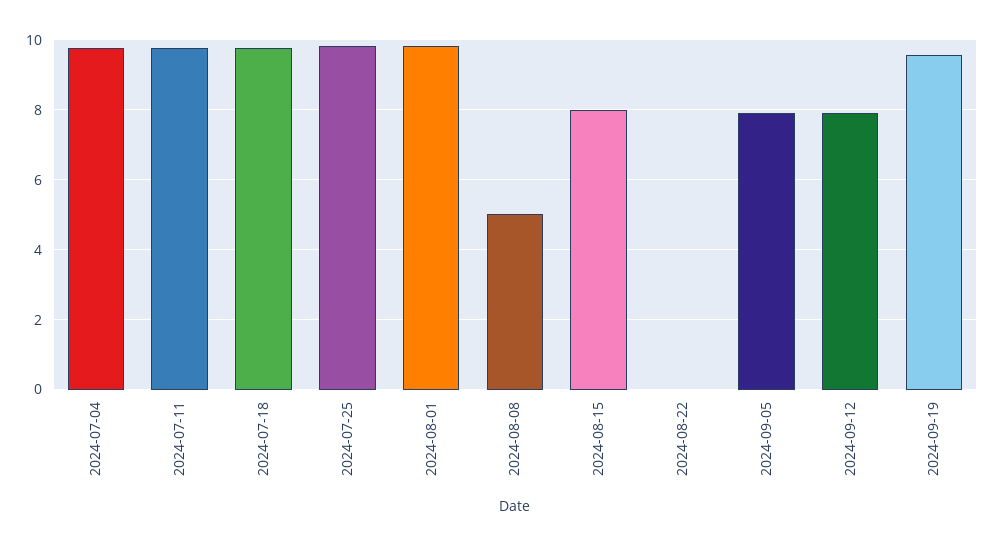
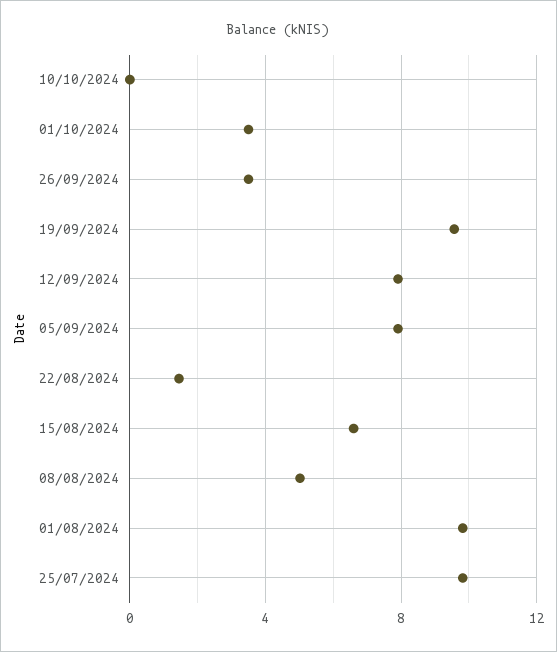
2024-07-04: 9.8 -> none
2024-07-11: 9.8 -> none
2024-07-18: 9.8 -> none
2024-08-15: 8 -> 6.5
2024-08-22: 0 -> 1.5
10/10/2024: none -> 0
01/10/2024: none -> 3.5
26/09/2024: none -> 3.5

